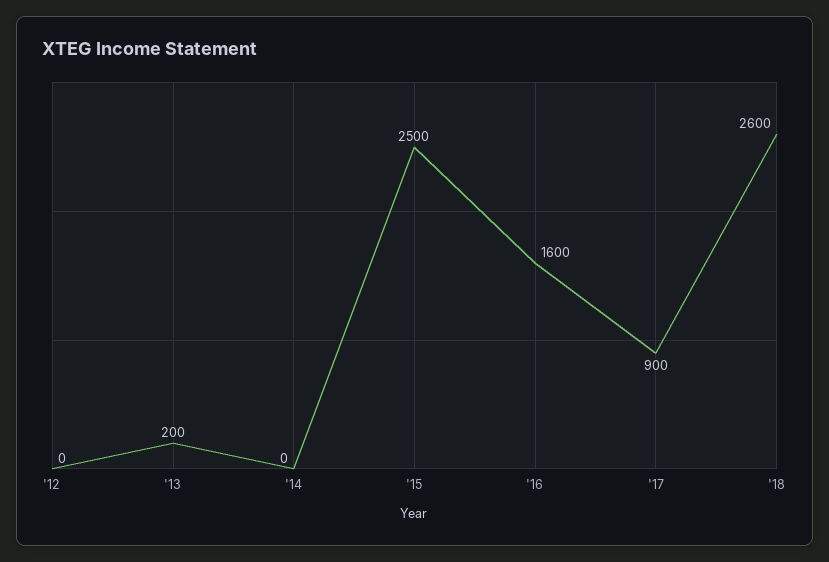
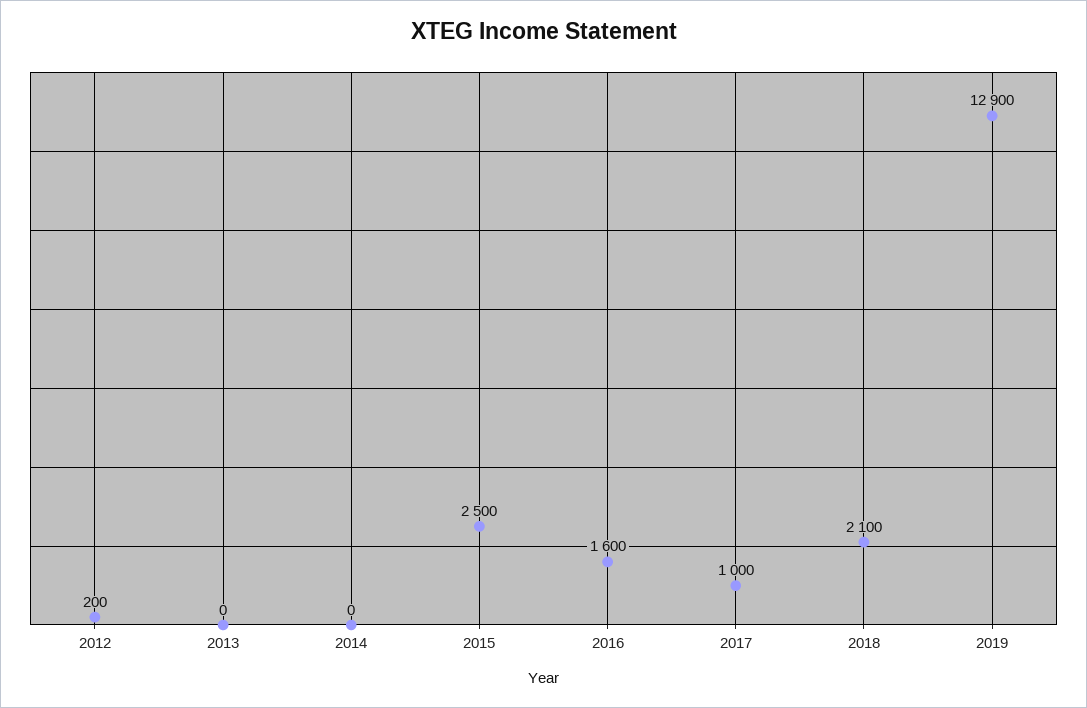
'12: 0 -> 200
'13: 200 -> 0
'17: 900 -> 1000
'18: 2600 -> 2100
2019: none -> 12900

